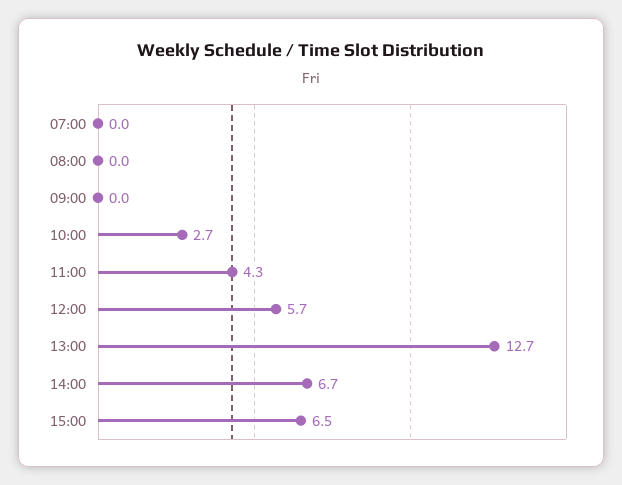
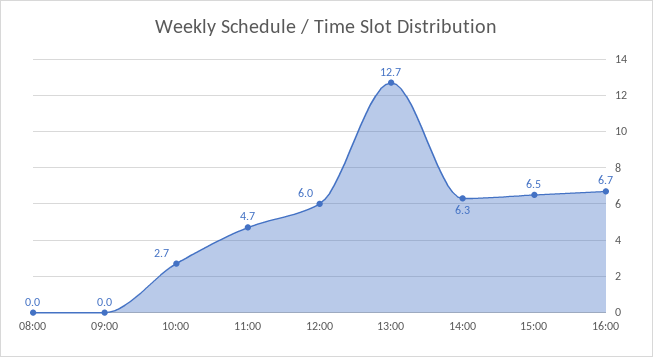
07:00: 0 -> none
11:00: 4.3 -> 4.7
12:00: 5.7 -> 6
14:00: 6.7 -> 6.3
16:00: none -> 6.7

